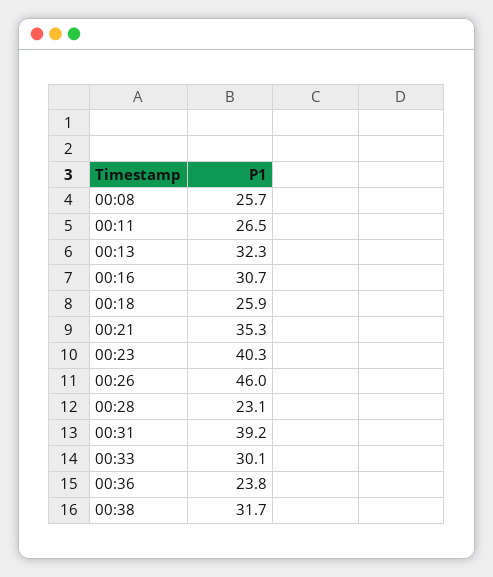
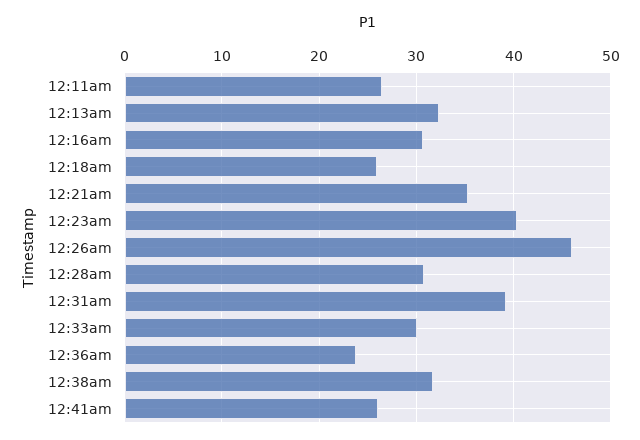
00:08: 25.7 -> none
00:28: 23.1 -> 31
12:41am: none -> 26

